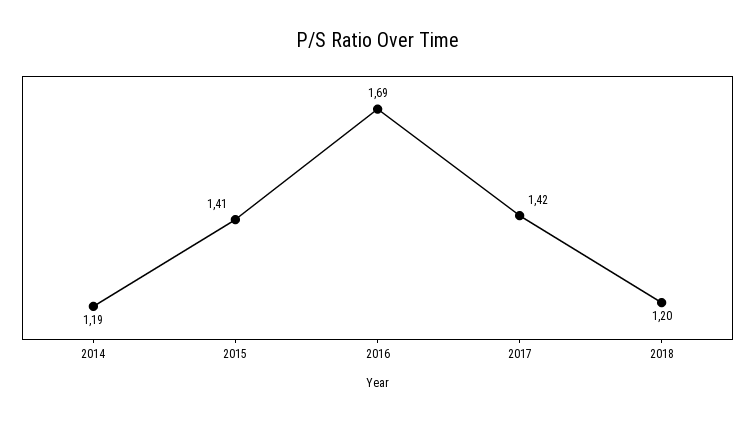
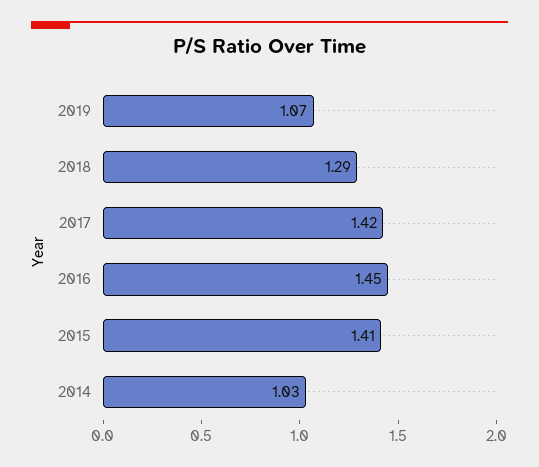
2014: 1.19 -> 1.03
2016: 1.69 -> 1.45
2018: 1.2 -> 1.29
2019: none -> 1.07

